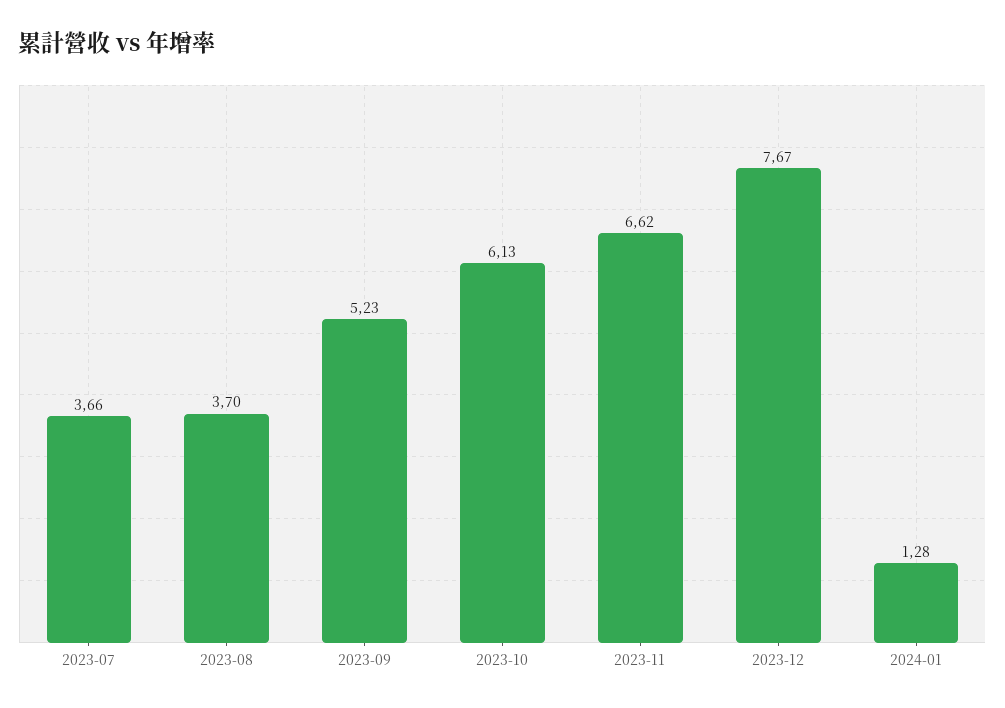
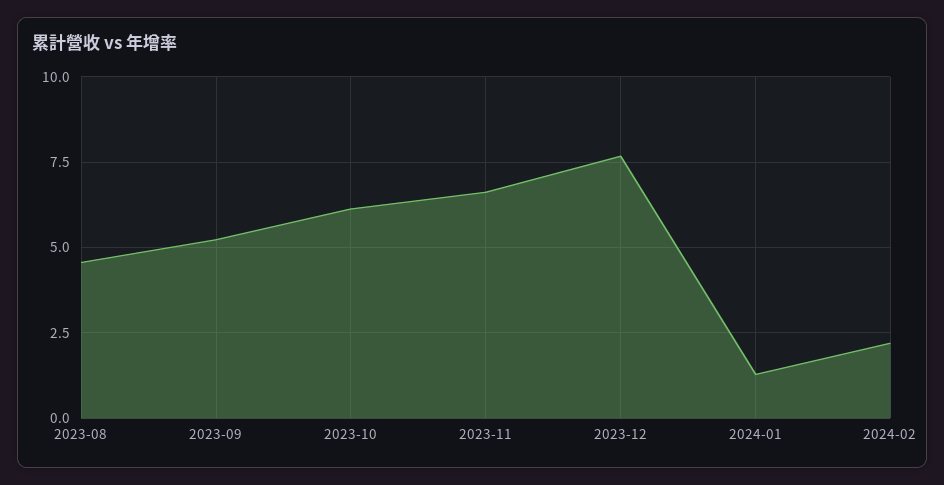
2023-07: 3.66 -> none
2023-08: 3.7 -> 4.5
2024-02: none -> 2.25

